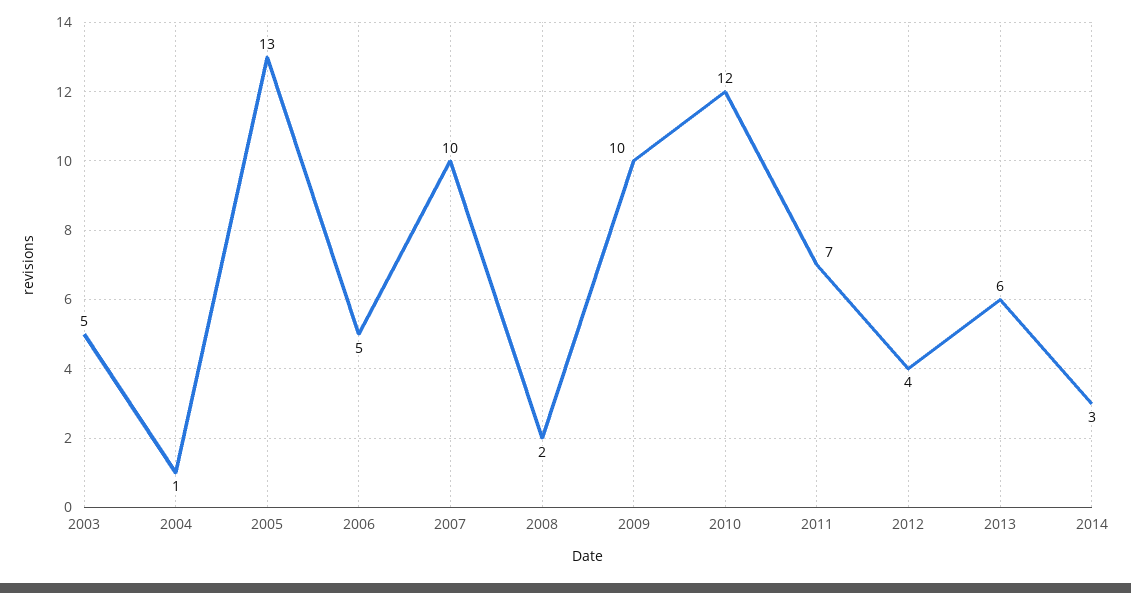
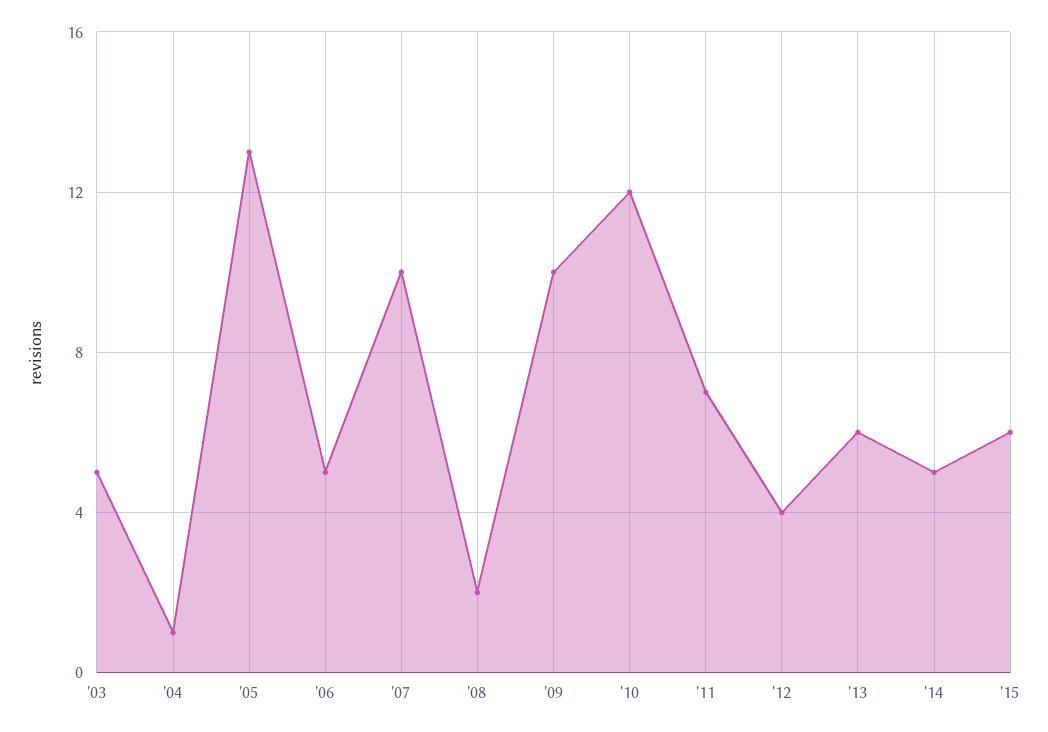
2014: 3 -> 5
'15: none -> 6

